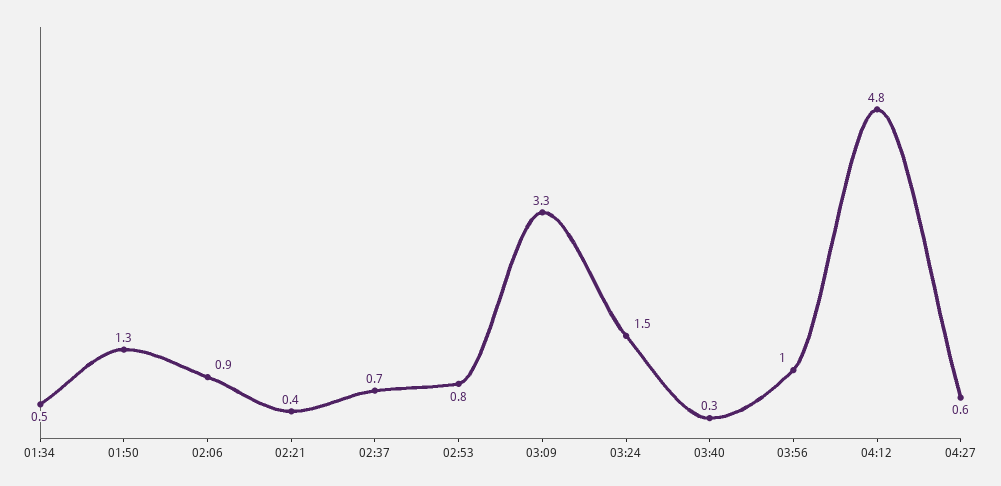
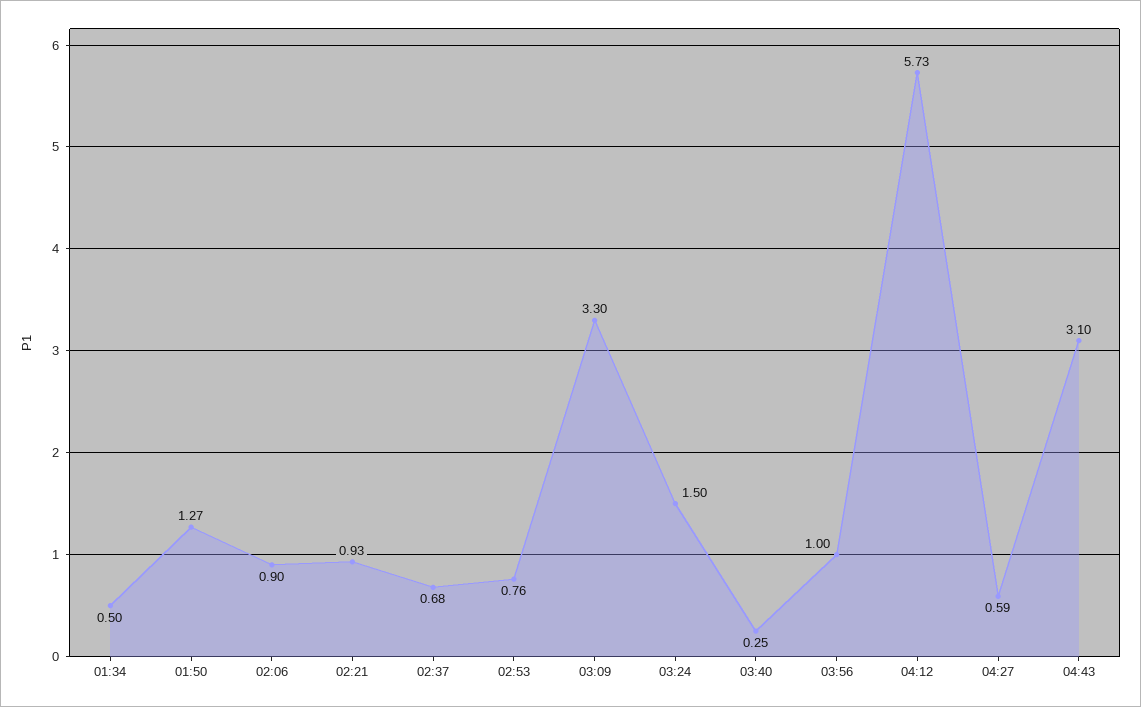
02:21: 0.4 -> 0.93
04:12: 4.8 -> 5.73
04:43: none -> 3.1

